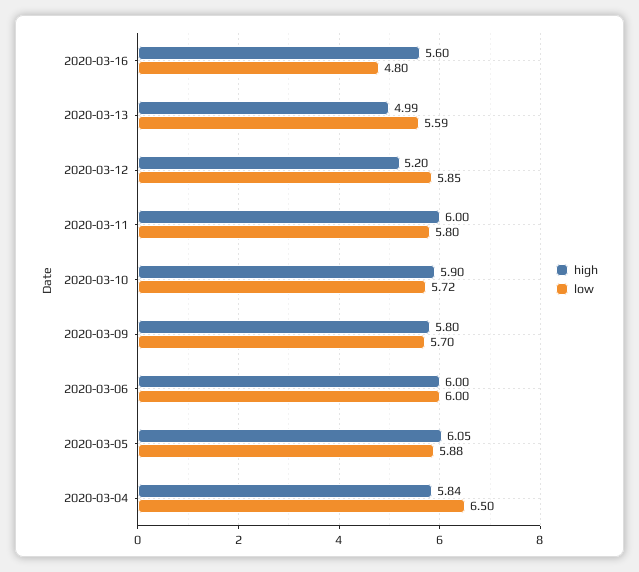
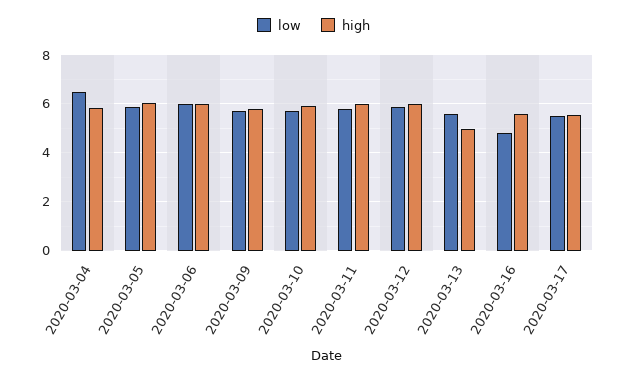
high, 2020-03-12: 5.2 -> 6
low, 2020-03-17: none -> 5.5
high, 2020-03-17: none -> 5.5

